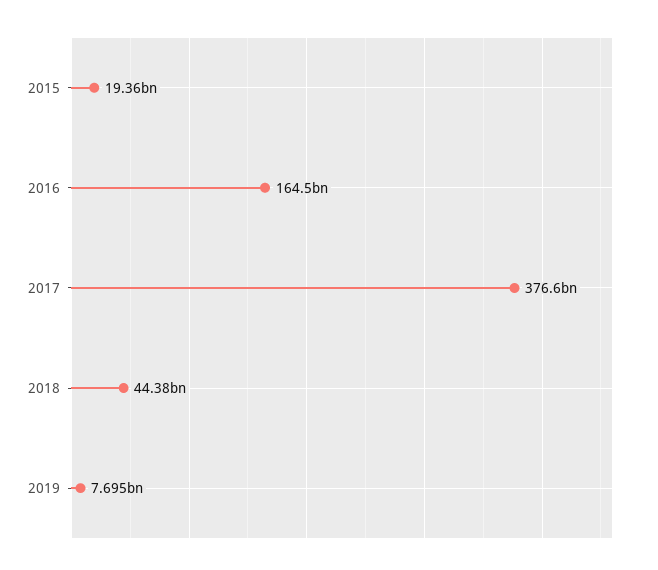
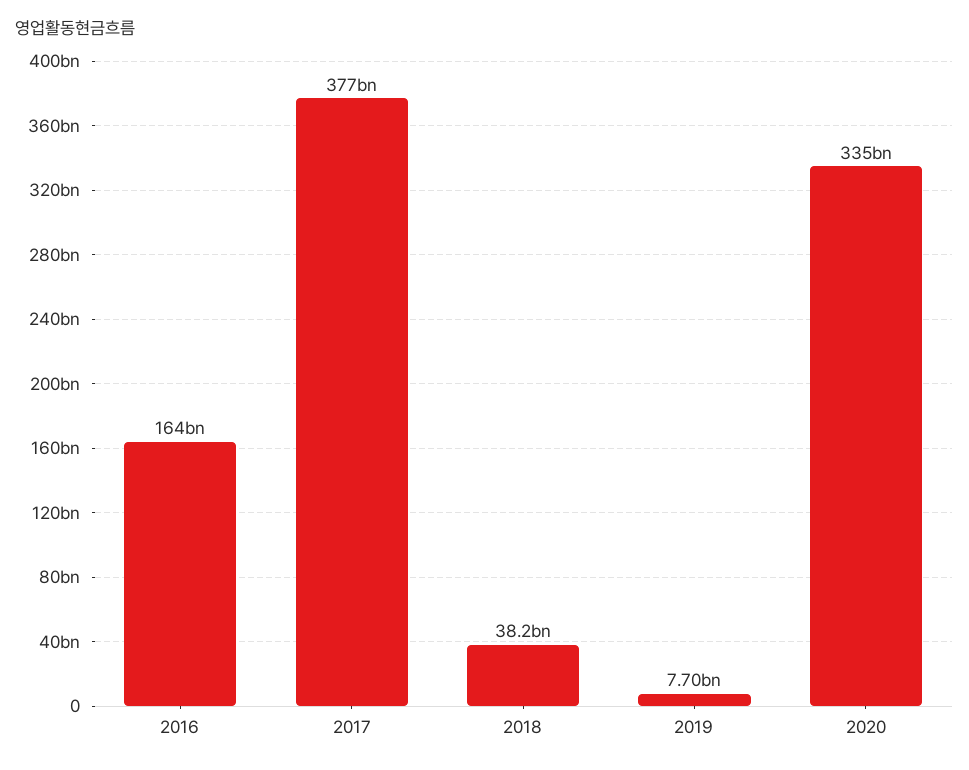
2015: 19360000000 -> none
2018: 44380000000 -> 38200000000
2020: none -> 335000000000

